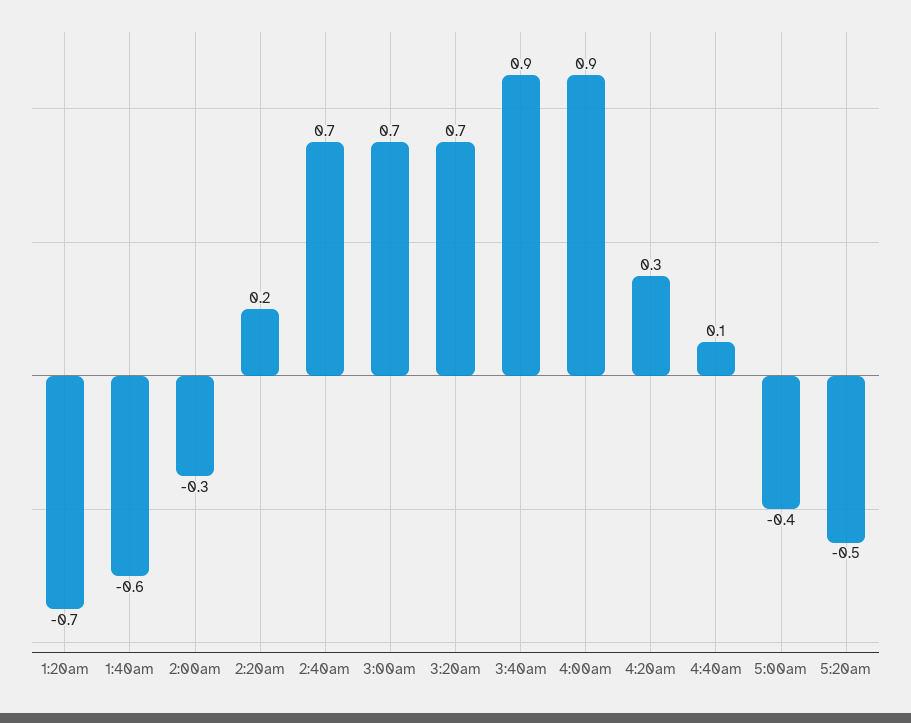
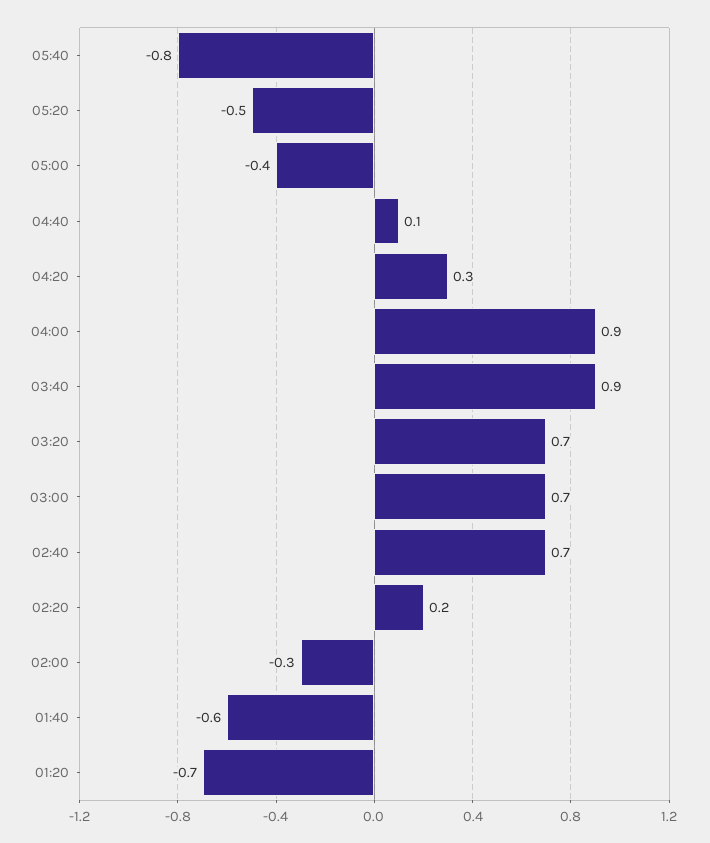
05:40: none -> -0.8

